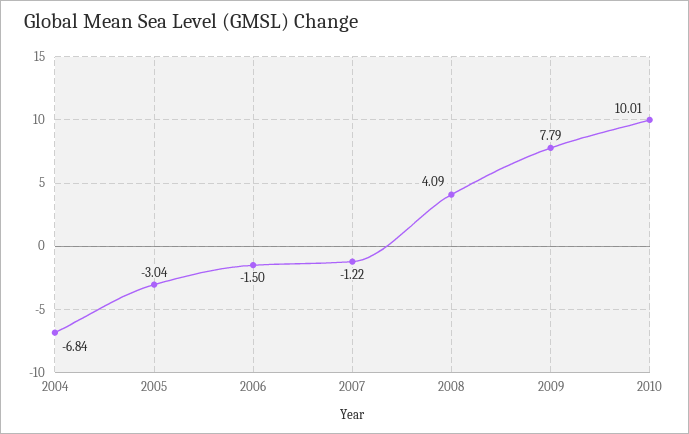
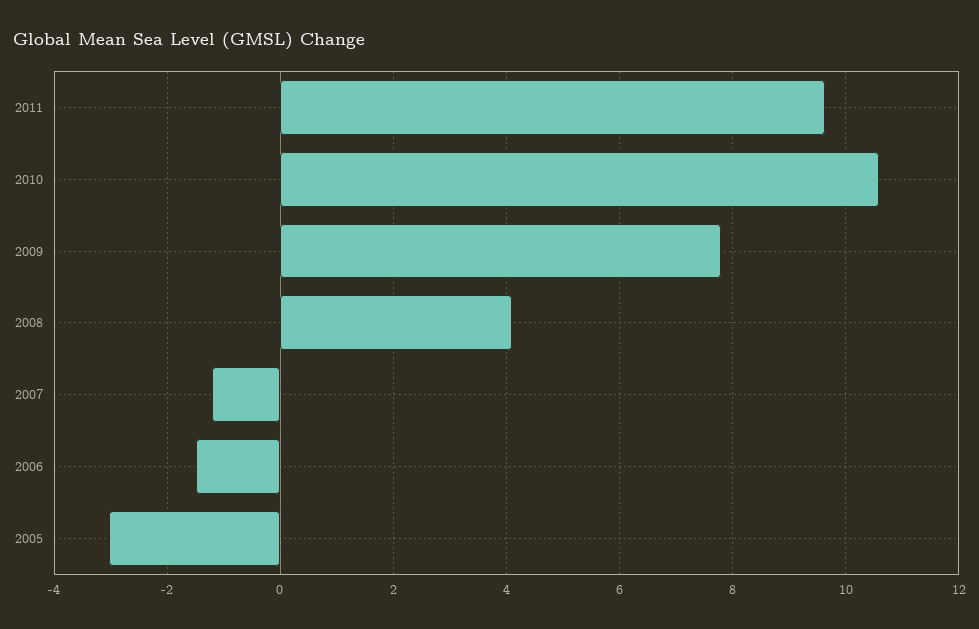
2004: -6.84 -> none
2010: 10.01 -> 10.6
2011: none -> 9.6

